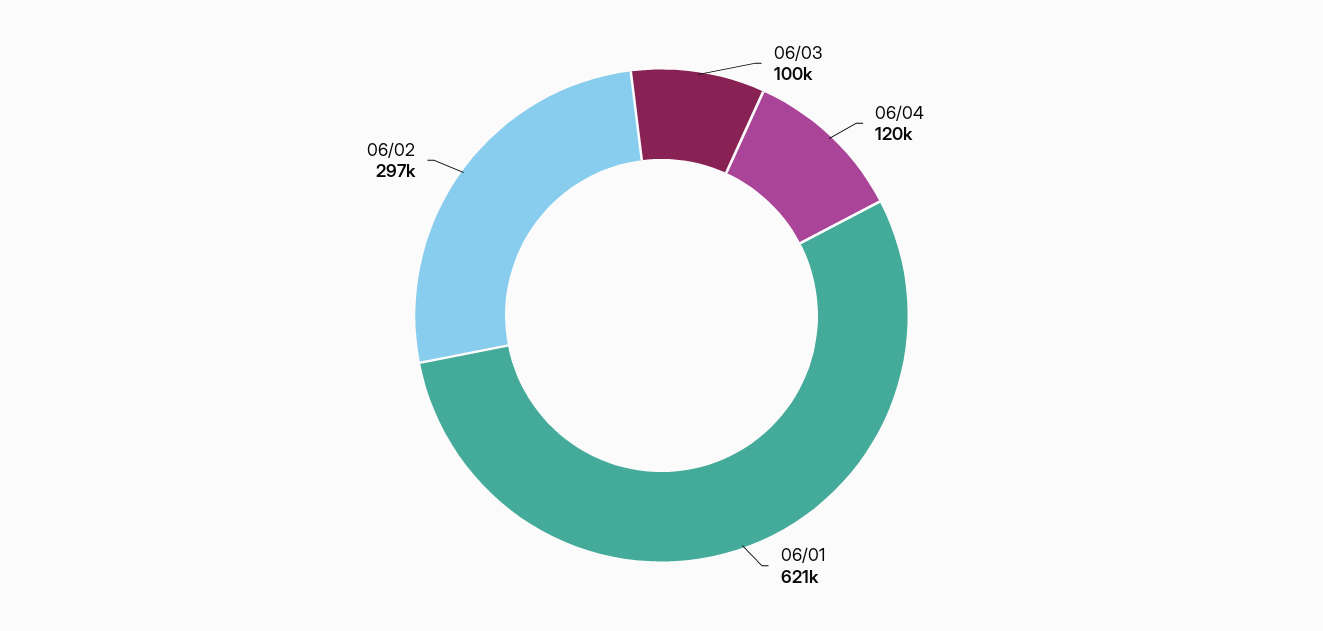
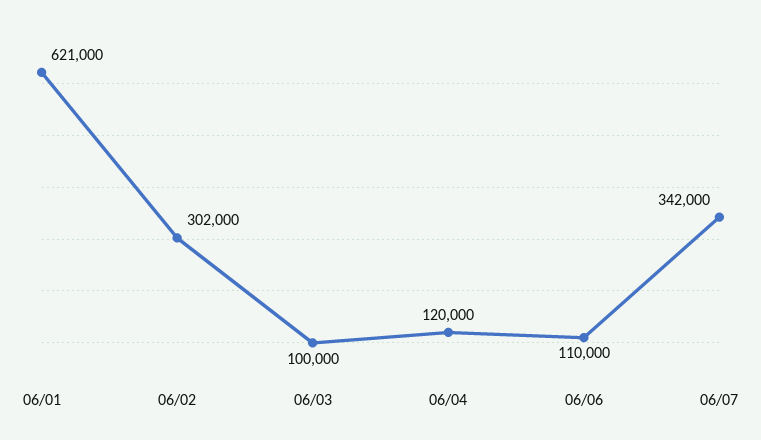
06/02: 297000 -> 302000
06/06: none -> 110000
06/07: none -> 342000

